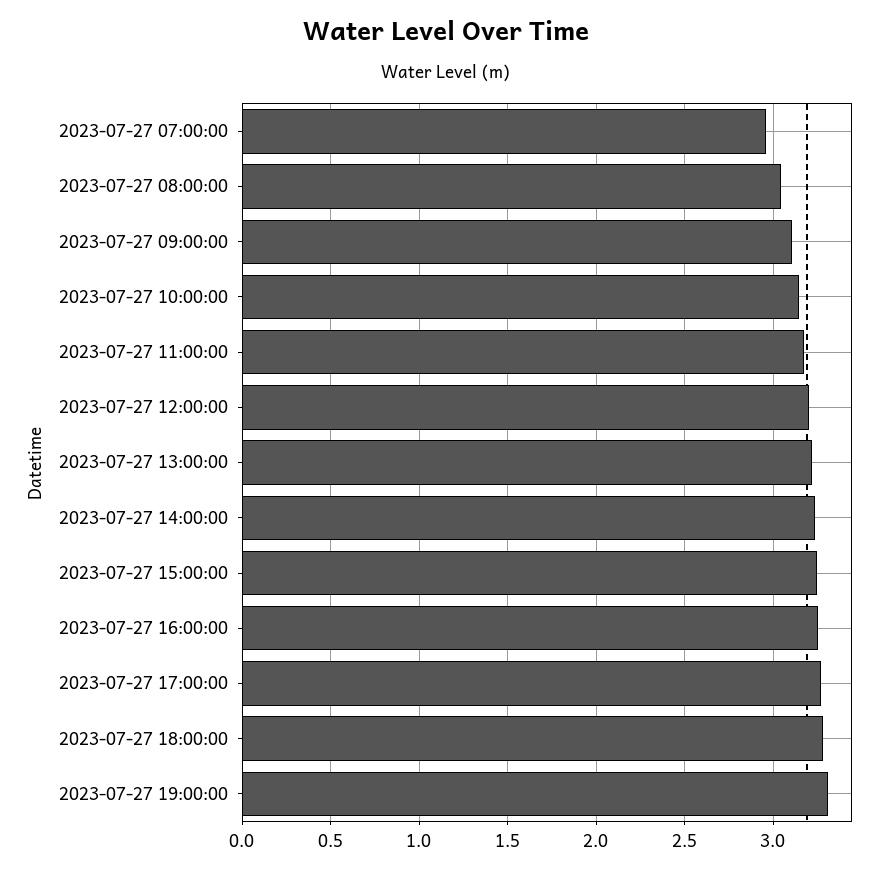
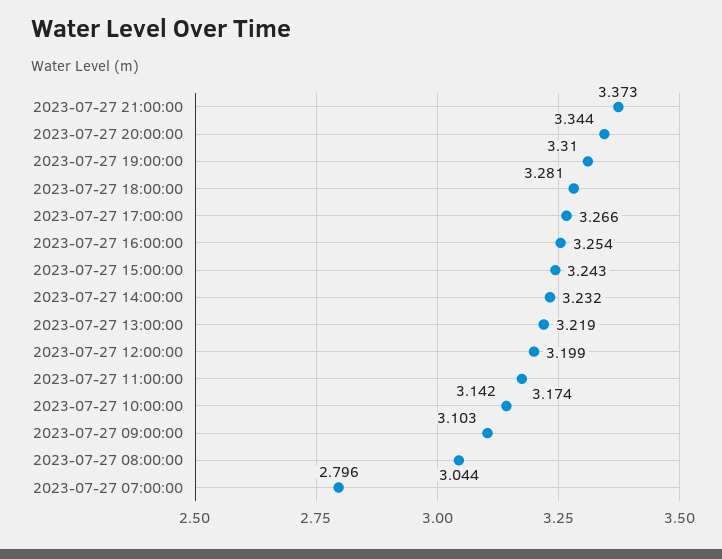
2023-07-27 07:00:00: 2.95 -> 2.796
2023-07-27 21:00:00: none -> 3.373
2023-07-27 20:00:00: none -> 3.344

